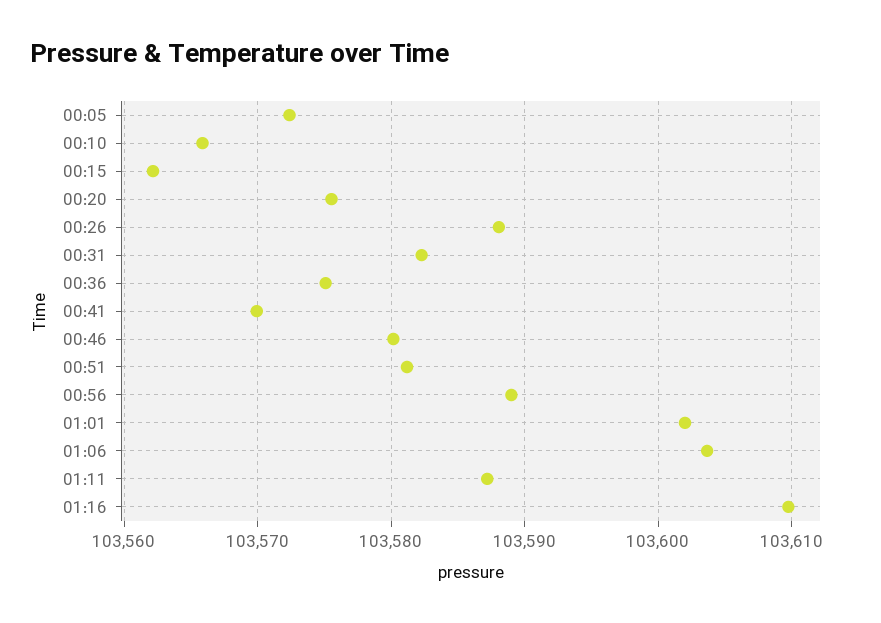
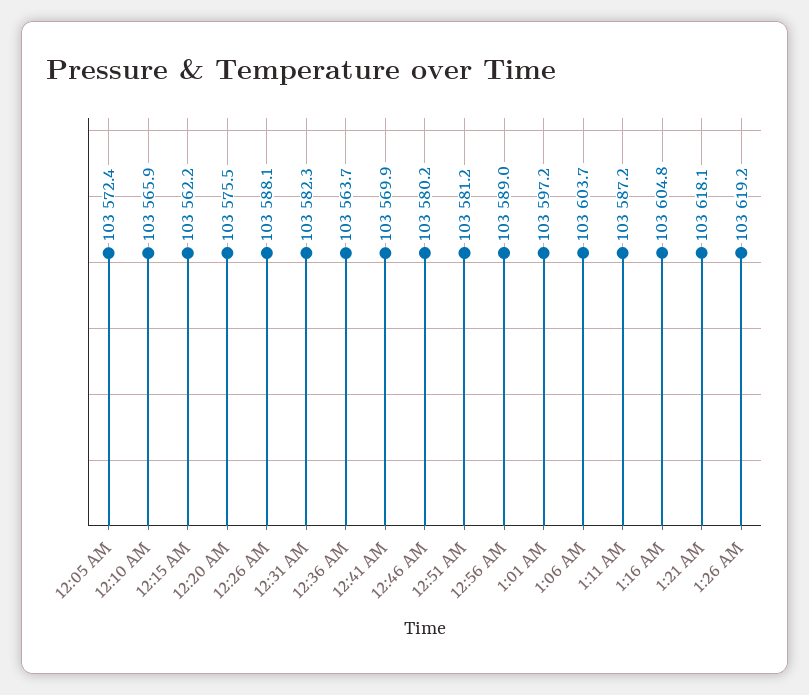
00:36: 103575 -> 103563.7
01:01: 103602 -> 103597.2
01:16: 103610 -> 103604.8
1:21 AM: none -> 103618.1
1:26 AM: none -> 103619.2

